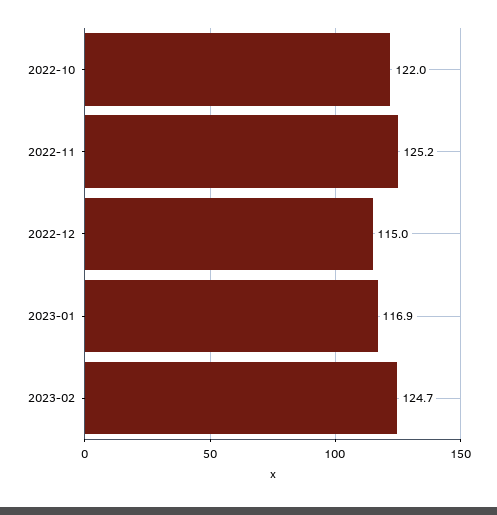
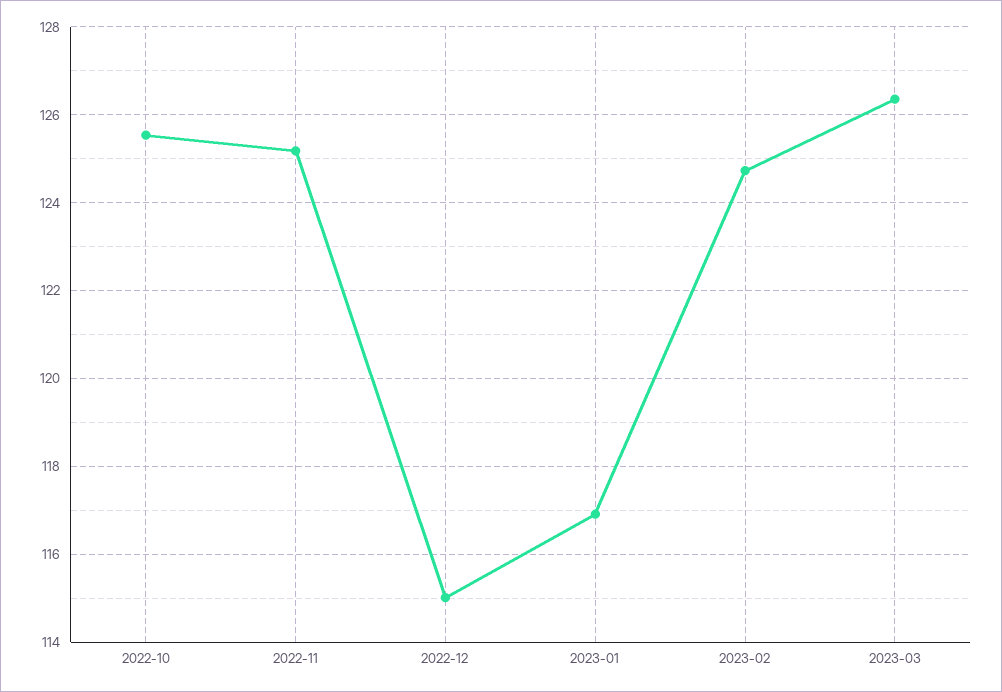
2022-10: 122 -> 125.6
2023-03: none -> 126.4

